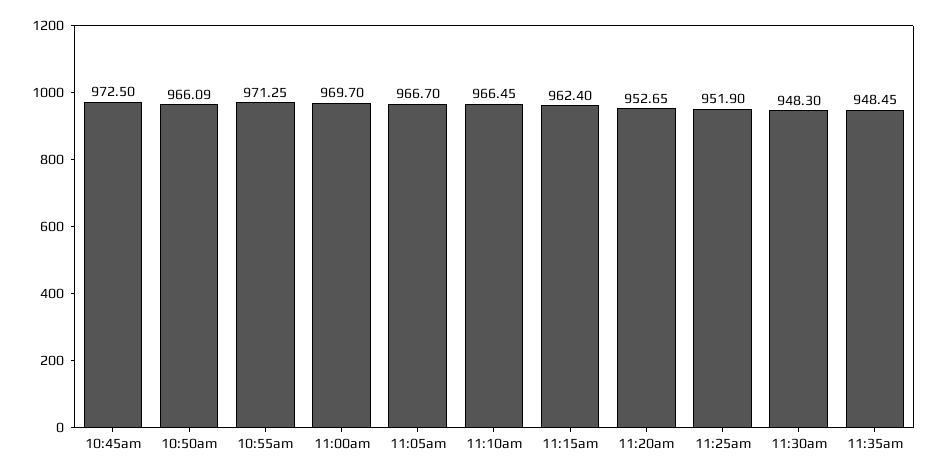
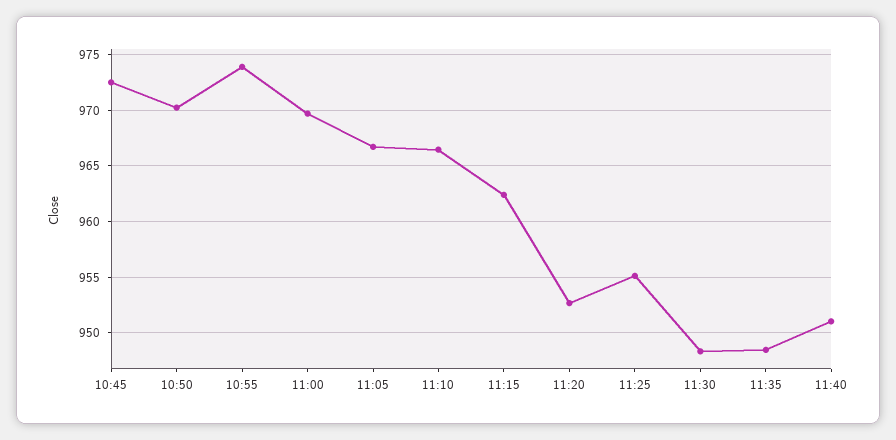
10:50am: 966.09 -> 970
10:55am: 971.25 -> 974
11:25am: 951.9 -> 955
11:40: none -> 951

